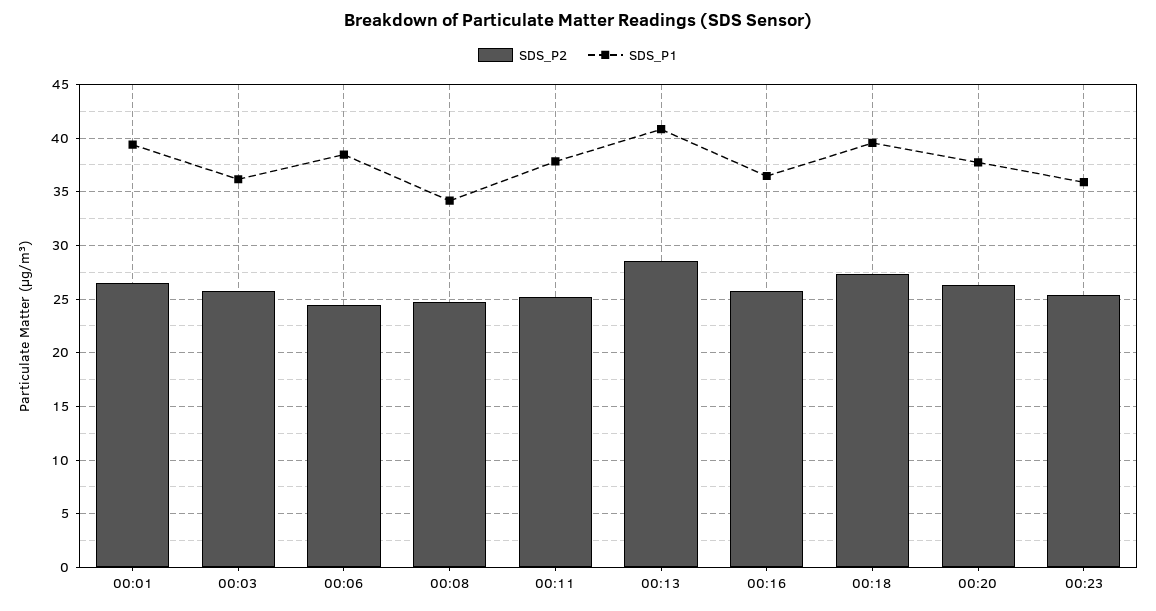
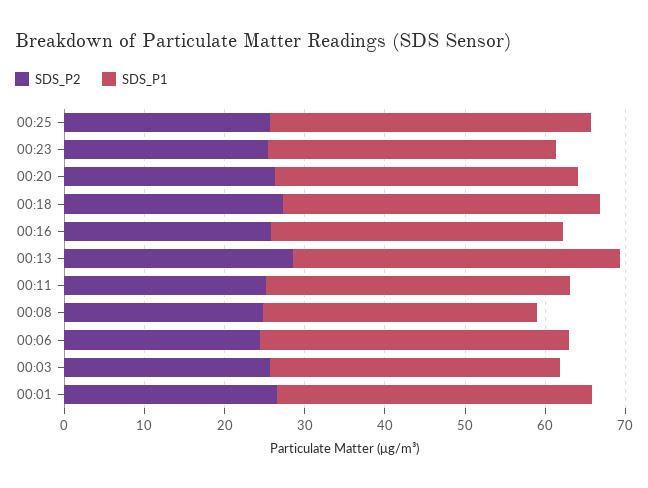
SDS_P2, 00:25: none -> 26
SDS_P1, 00:25: none -> 40

